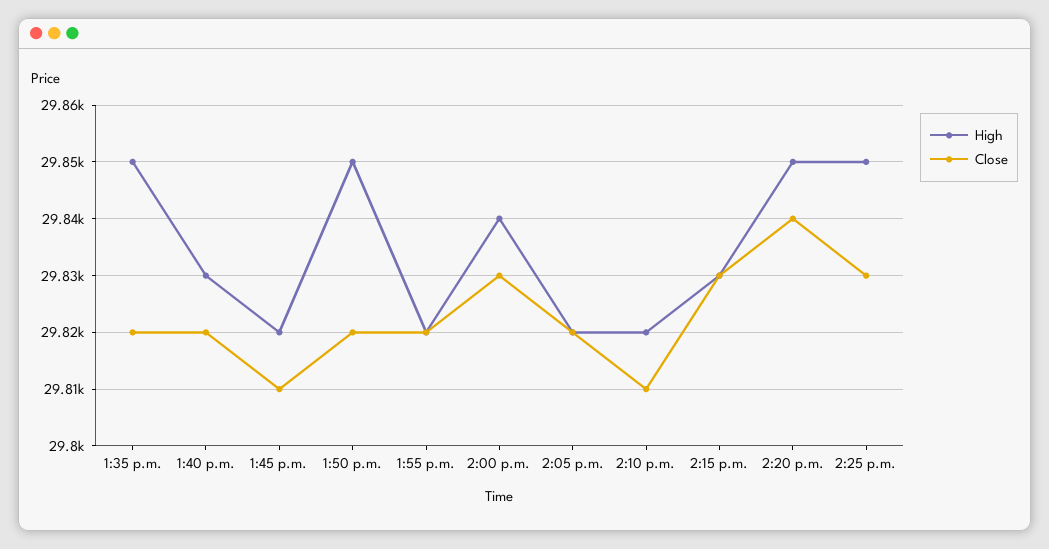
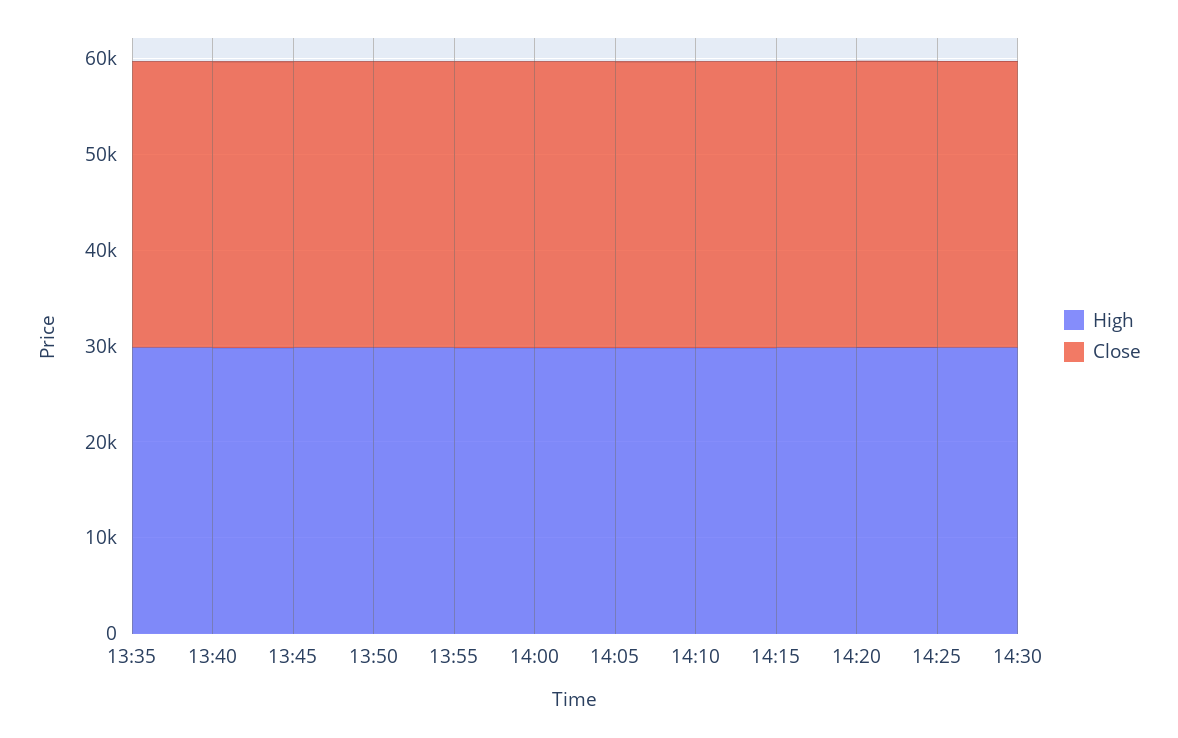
High, 14:30: none -> 30000
Close, 14:30: none -> 30000

